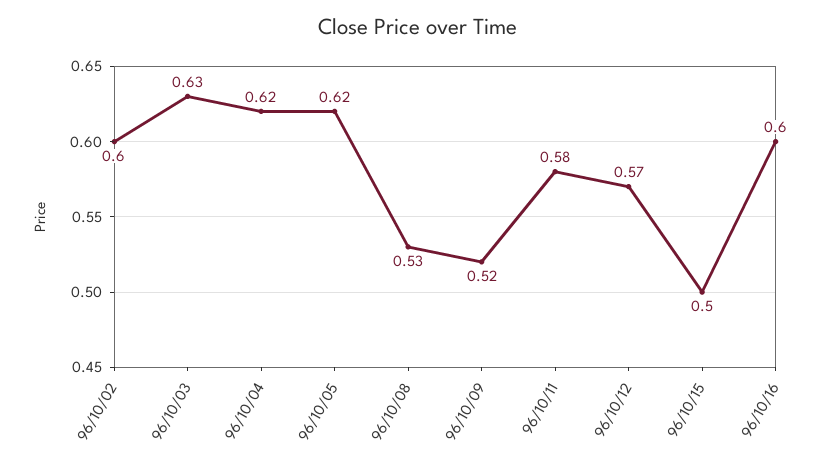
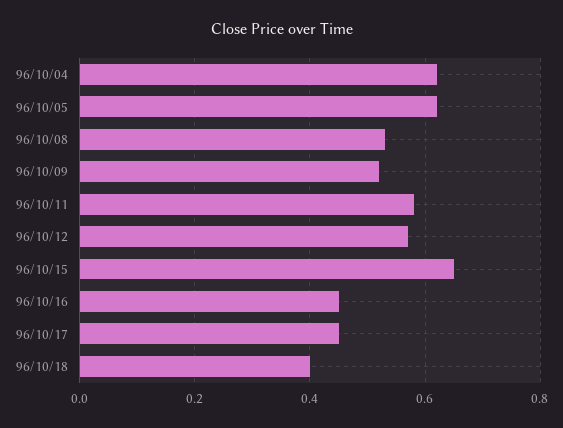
96/10/02: 0.6 -> none
96/10/03: 0.63 -> none
96/10/15: 0.5 -> 0.65
96/10/16: 0.6 -> 0.45
96/10/17: none -> 0.45
96/10/18: none -> 0.4

